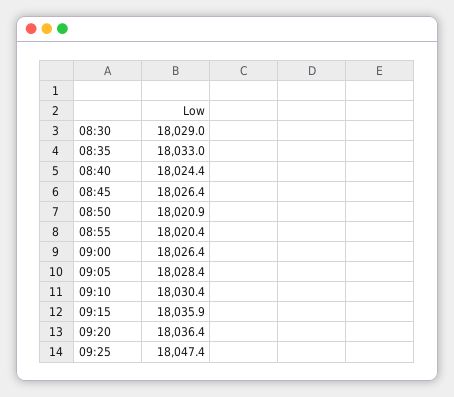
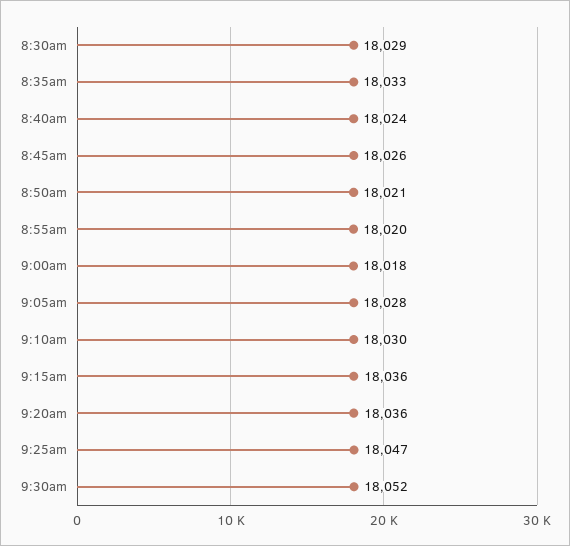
09:00: 18026.4 -> 18018
9:30am: none -> 18052

